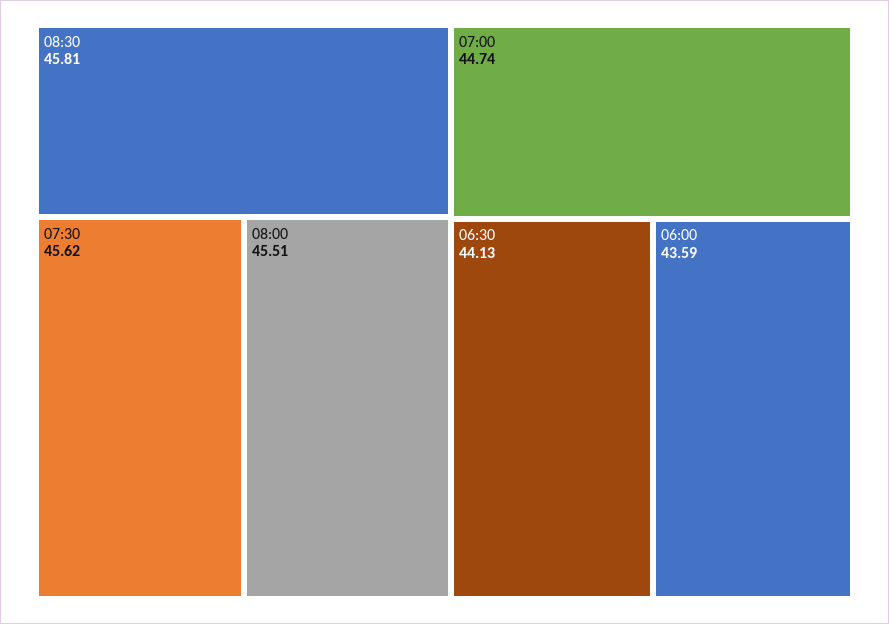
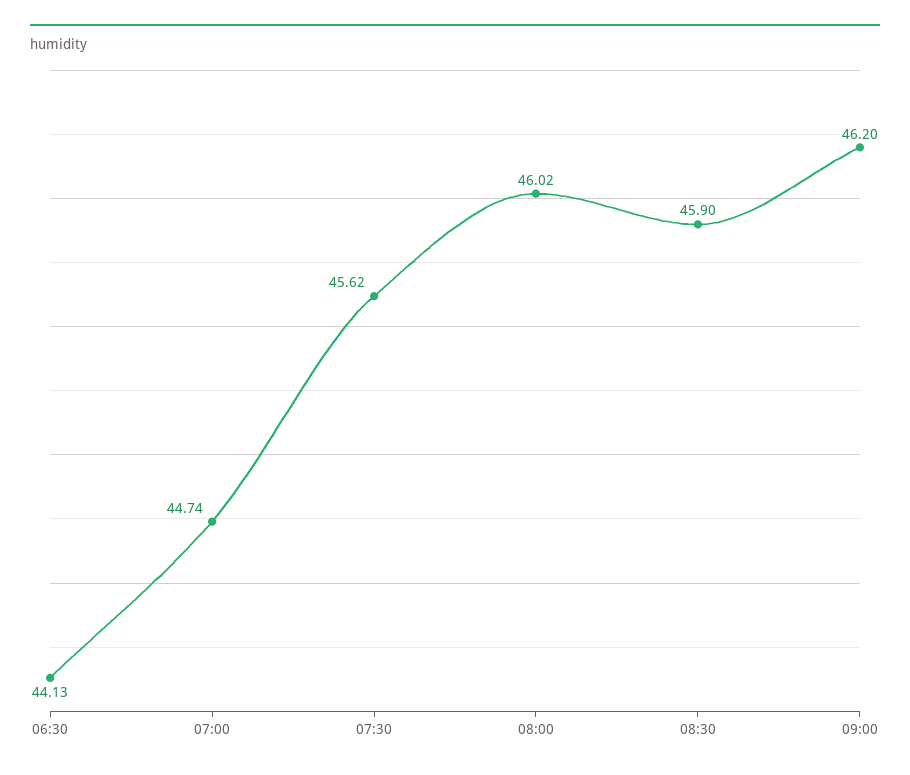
08:30: 45.81 -> 45.9
08:00: 45.51 -> 46.02
06:00: 43.59 -> none
09:00: none -> 46.2

